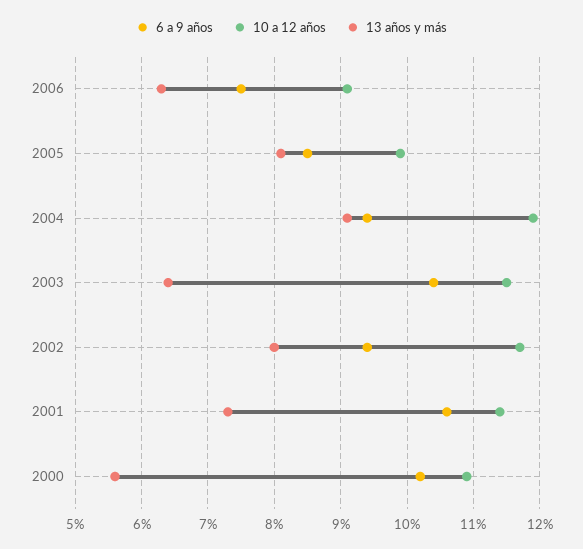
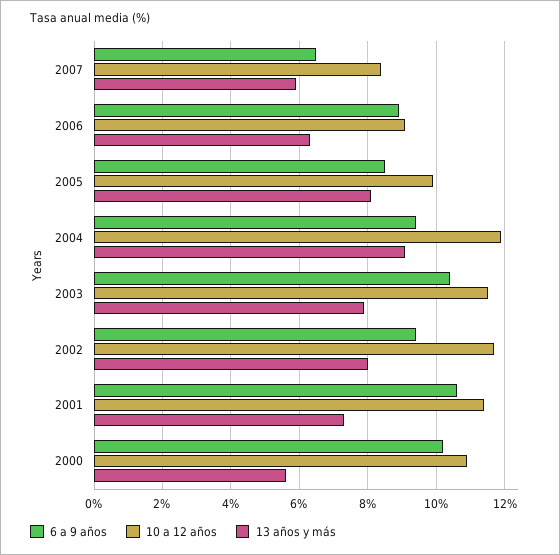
6 a 9 años, 2006: 7.5 -> 9
13 años y más, 2003: 6.4 -> 8
6 a 9 años, 2007: none -> 6.5
10 a 12 años, 2007: none -> 8.5
13 años y más, 2007: none -> 6

